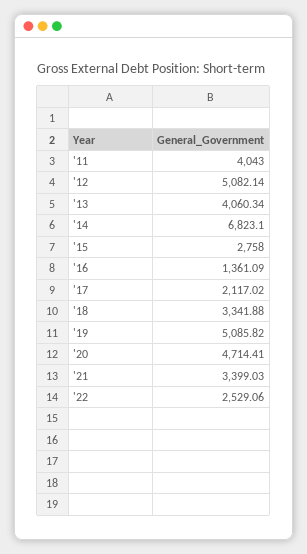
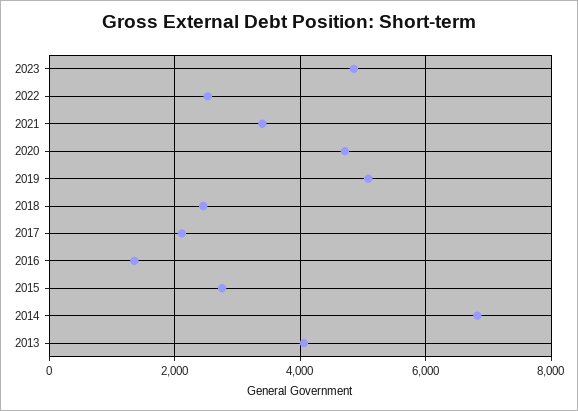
'11: 4043 -> none
'12: 5082.14 -> none
'18: 3341.88 -> 2400
2023: none -> 4800

